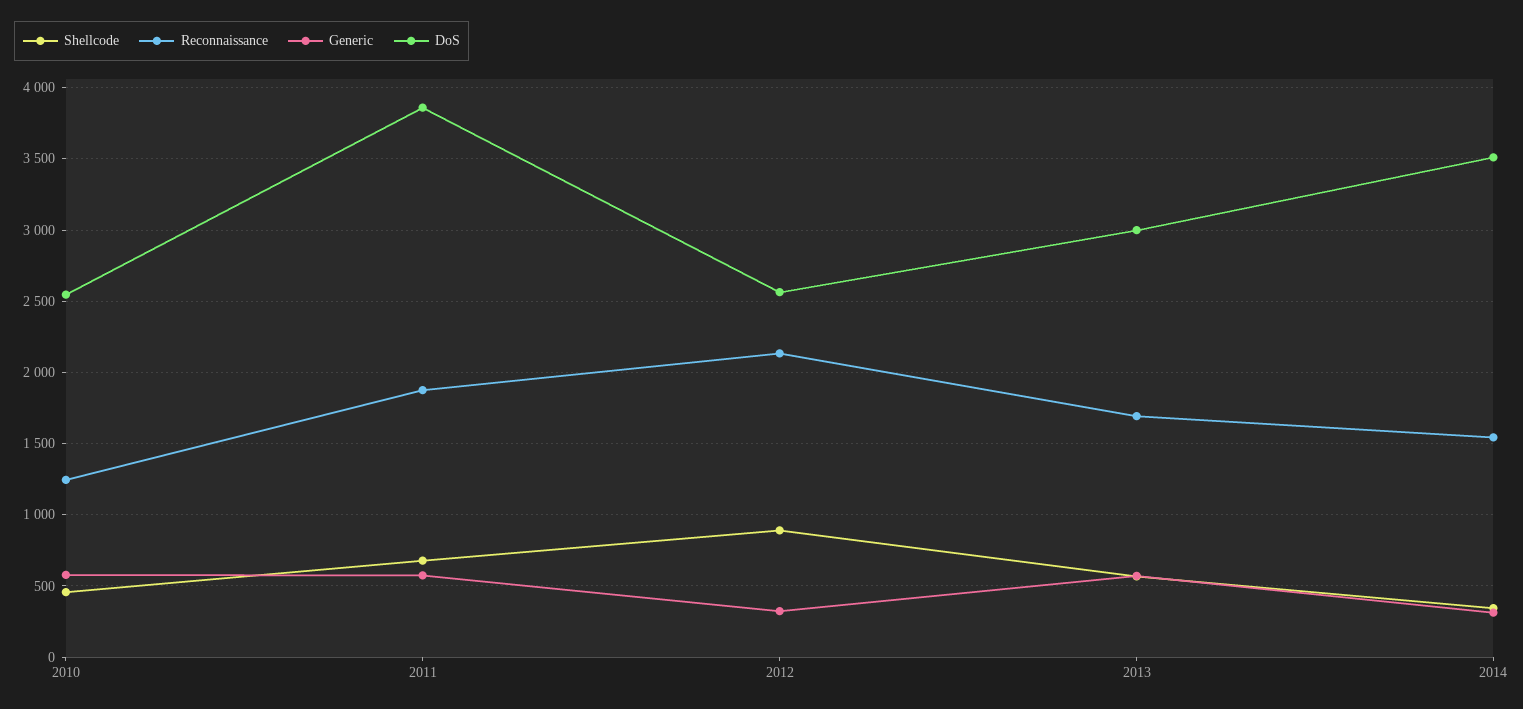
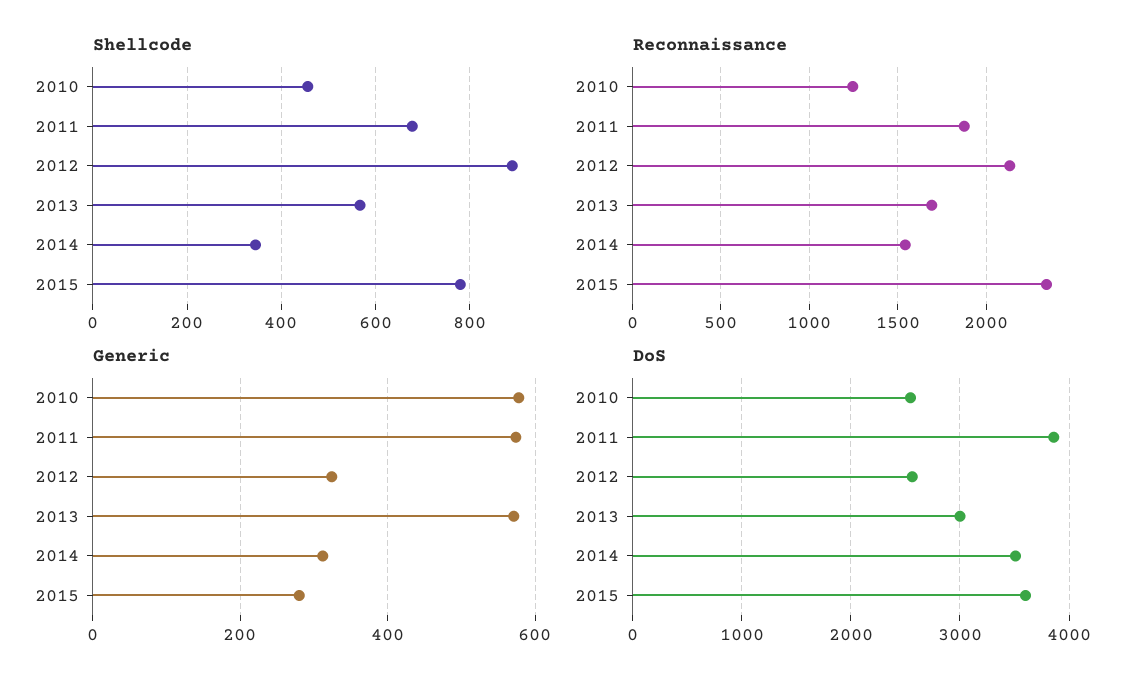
Shellcode, 2015: none -> 780
Reconnaissance, 2015: none -> 2350
Generic, 2015: none -> 280
DoS, 2015: none -> 3600

